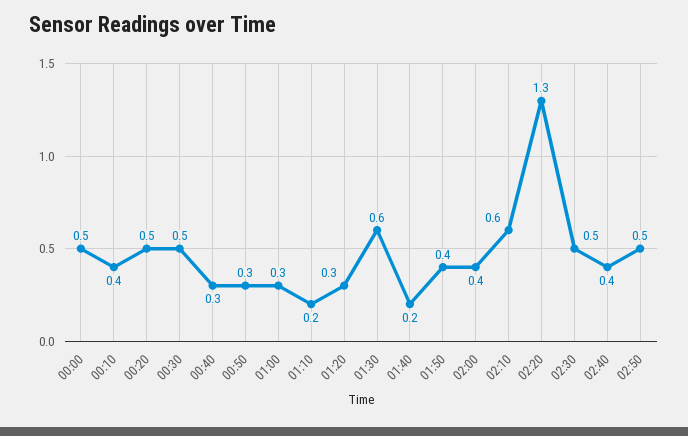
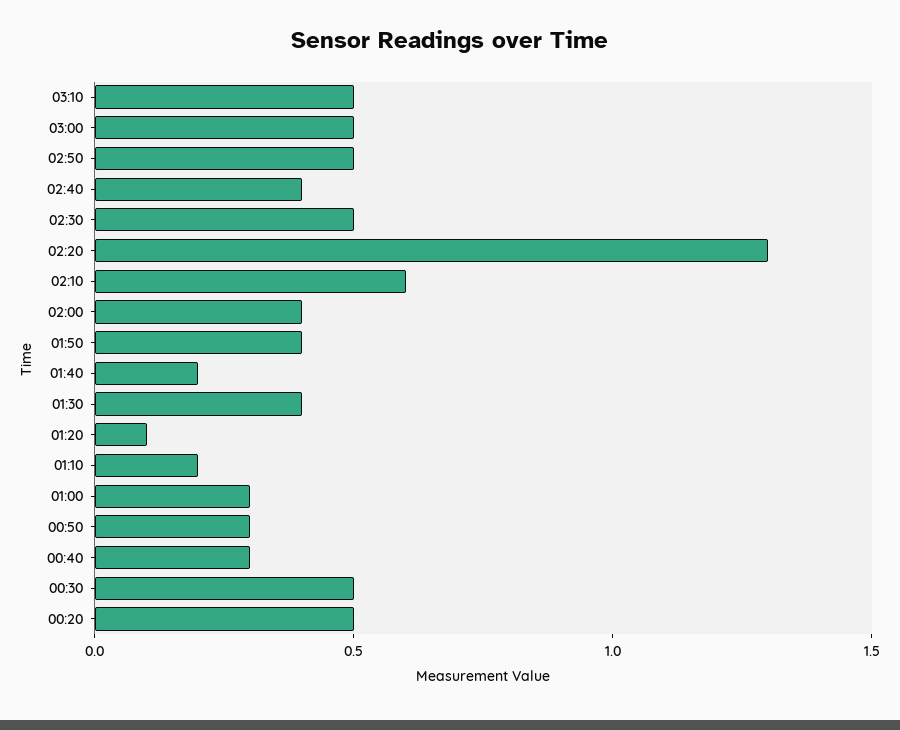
00:00: 0.5 -> none
00:10: 0.4 -> none
01:20: 0.3 -> 0.1
01:30: 0.6 -> 0.4
03:10: none -> 0.5
03:00: none -> 0.5

